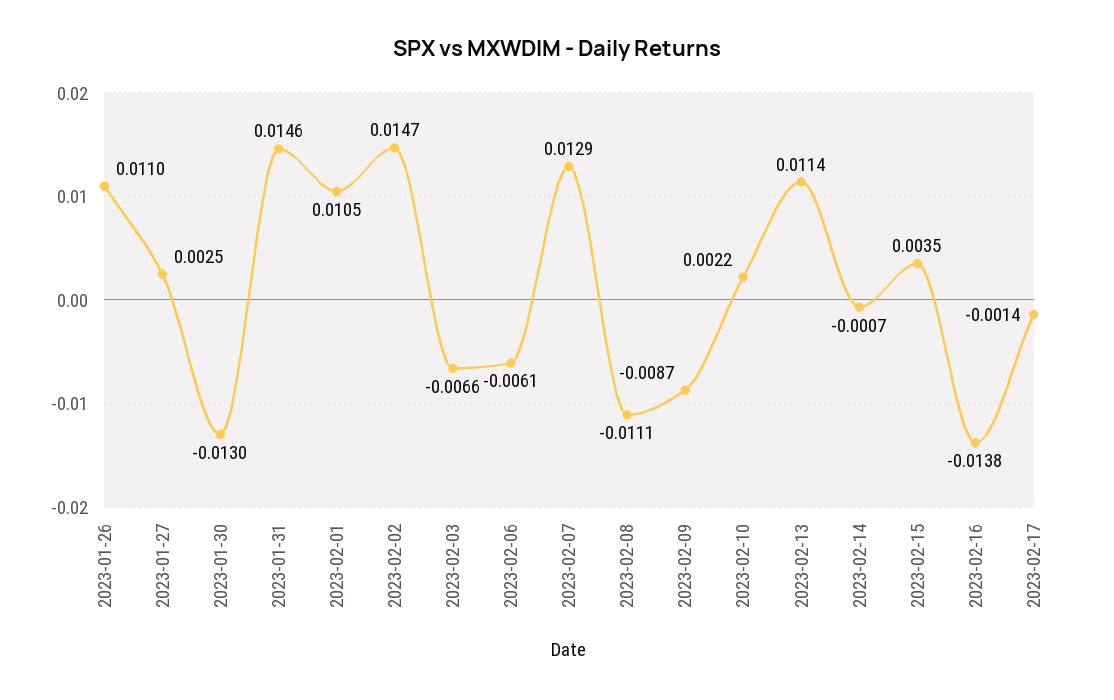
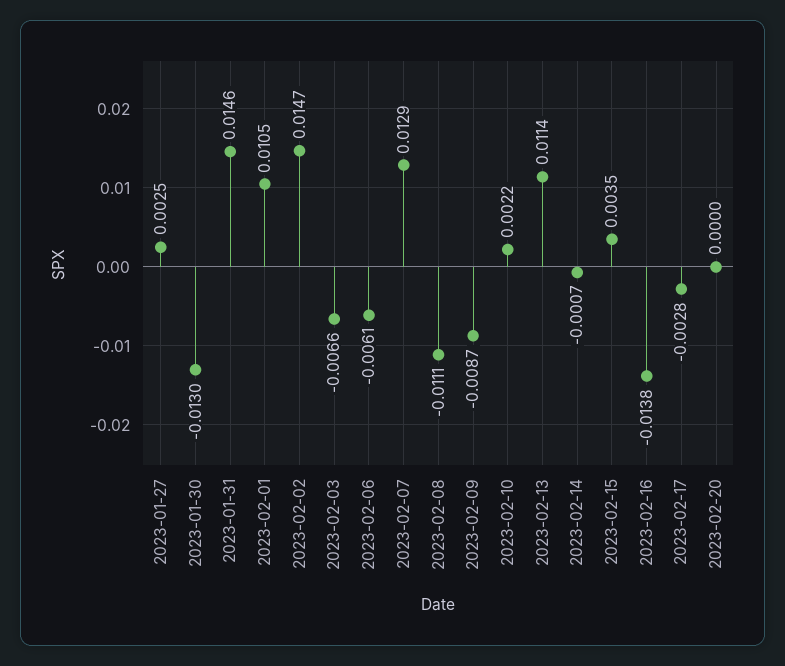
2023-01-26: 0.011 -> none
2023-02-17: -0.0014 -> -0.0028
2023-02-20: none -> 0

